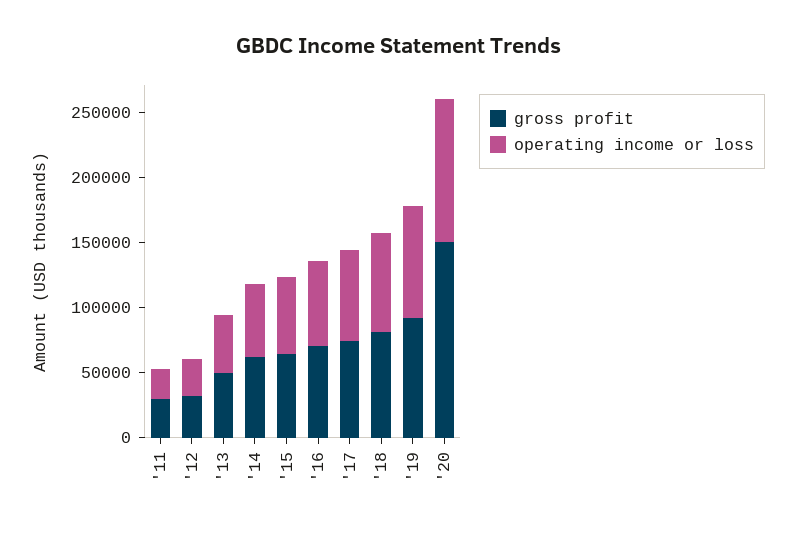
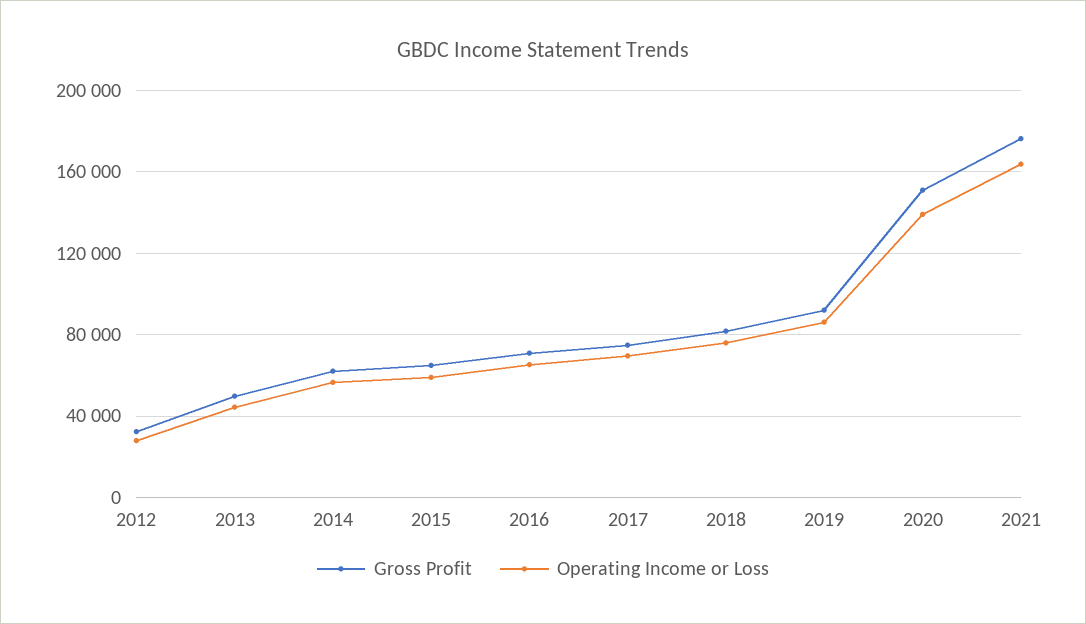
gross profit, '11: 30000 -> none
operating income or loss, '11: 20000 -> none
operating income or loss, '20: 110000 -> 140000
gross profit, 2021: none -> 175000
operating income or loss, 2021: none -> 165000

